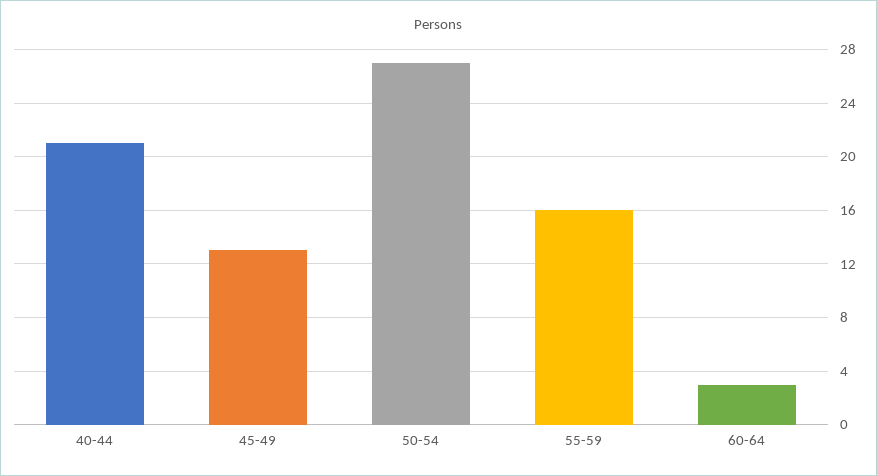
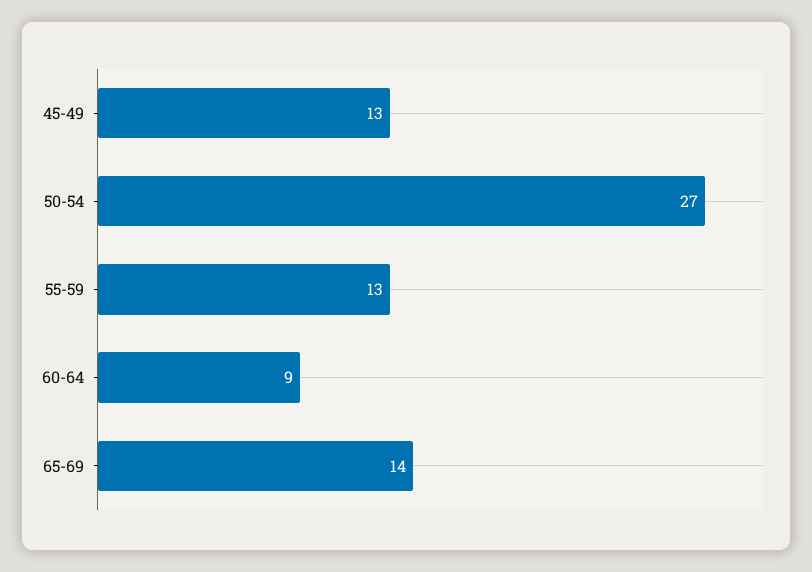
40-44: 21 -> none
55-59: 16 -> 13
60-64: 3 -> 9
65-69: none -> 14

